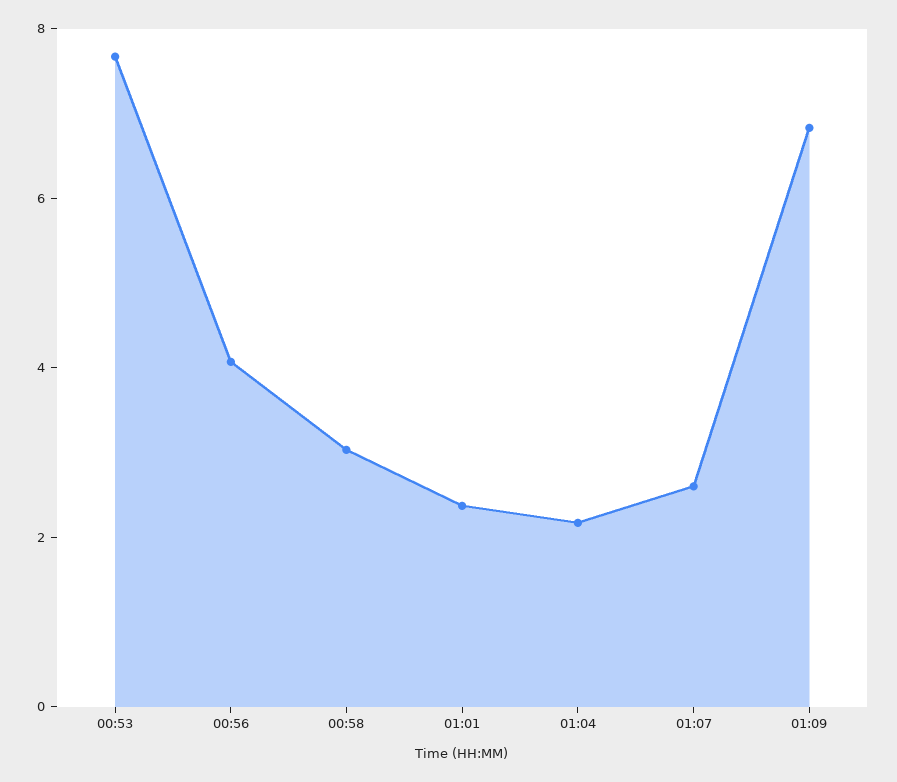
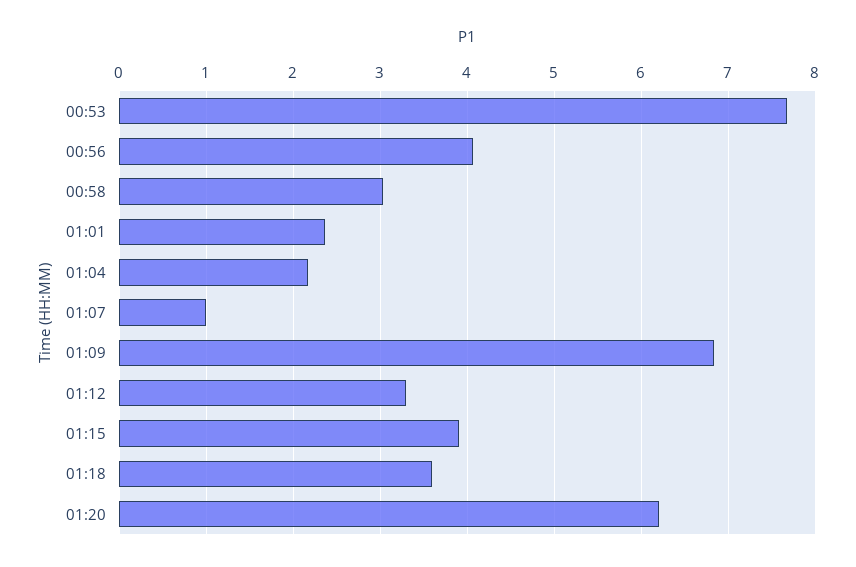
01:07: 2.5 -> 1
01:12: none -> 3.3
01:15: none -> 3.9
01:18: none -> 3.6
01:20: none -> 6.2

